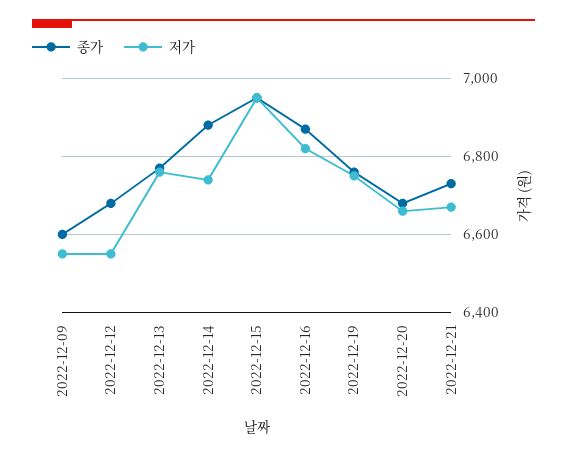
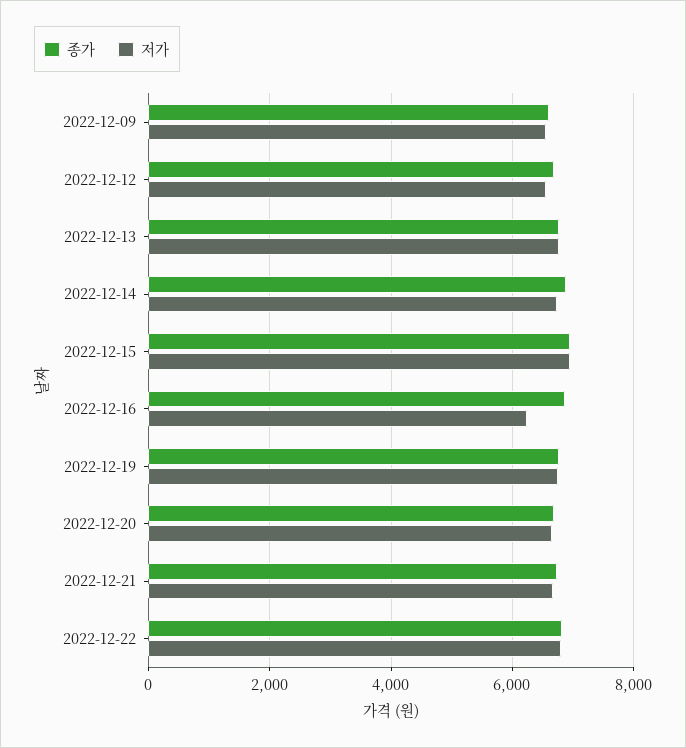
저가, 2022-12-16: 6820 -> 6200
종가, 2022-12-22: none -> 6800
저가, 2022-12-22: none -> 6800

